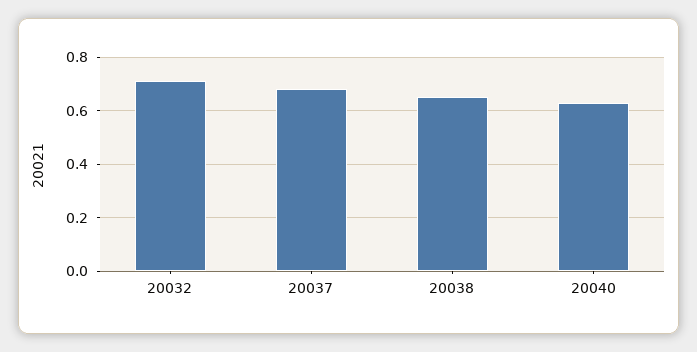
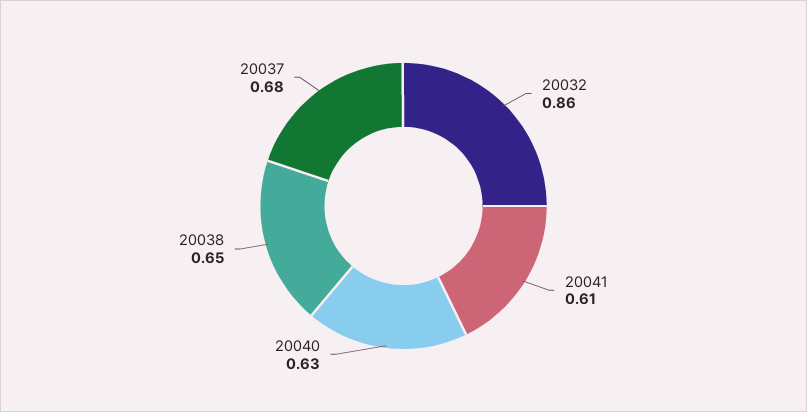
20032: 0.7 -> 0.86
20041: none -> 0.61

